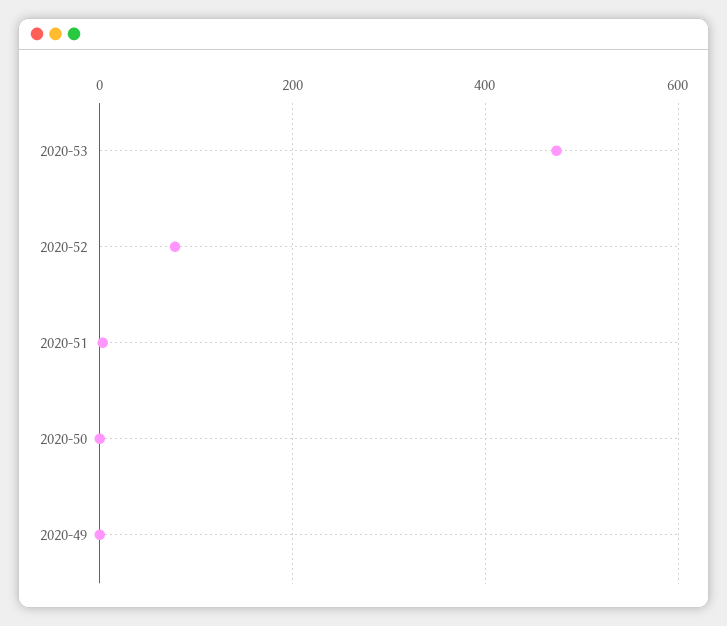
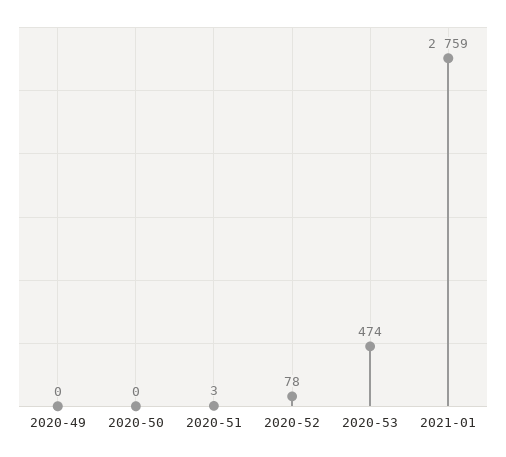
2021-01: none -> 2759

